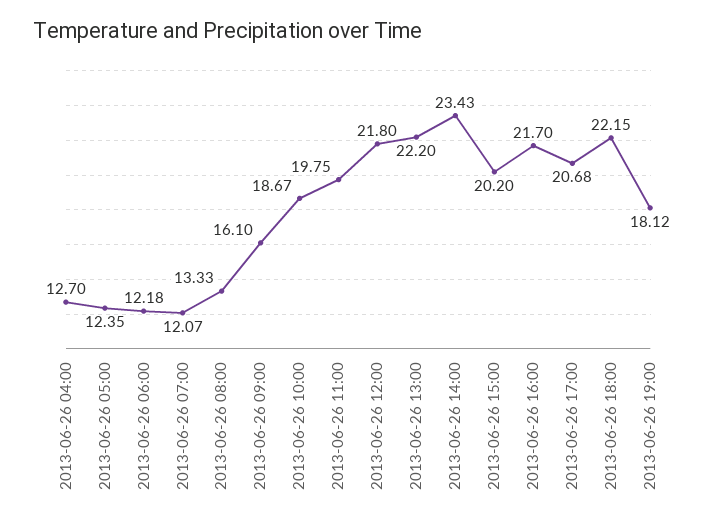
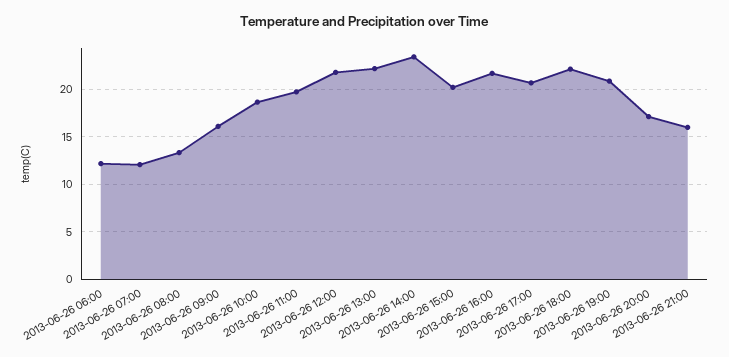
2013-06-26 04:00: 12.7 -> none
2013-06-26 05:00: 12.35 -> none
2013-06-26 19:00: 18.12 -> 21
2013-06-26 20:00: none -> 17
2013-06-26 21:00: none -> 16

